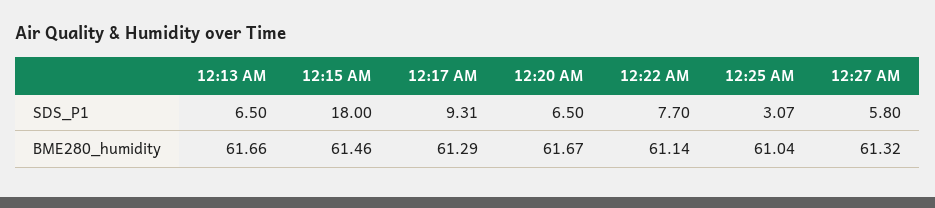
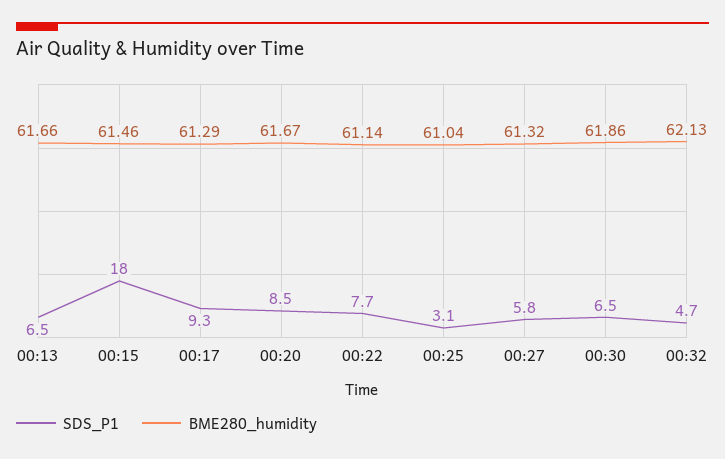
SDS_P1, 12:20 AM: 6.5 -> 8.5
SDS_P1, 00:30: none -> 6.5
BME280_humidity, 00:30: none -> 61.86
SDS_P1, 00:32: none -> 4.7
BME280_humidity, 00:32: none -> 62.13

